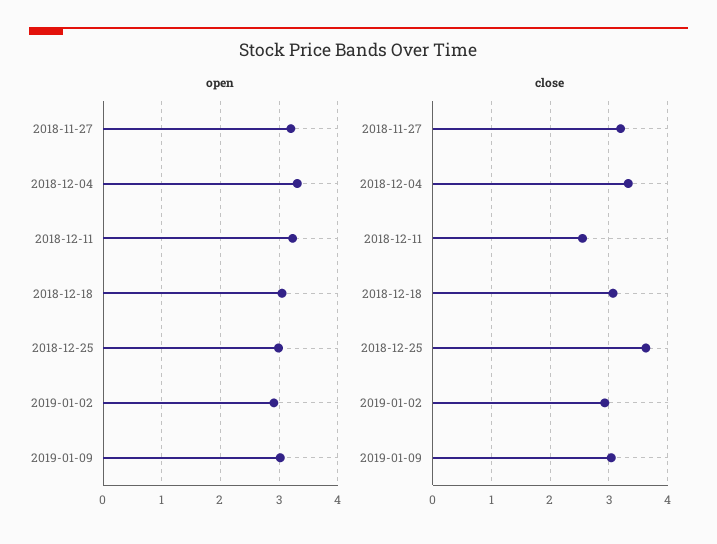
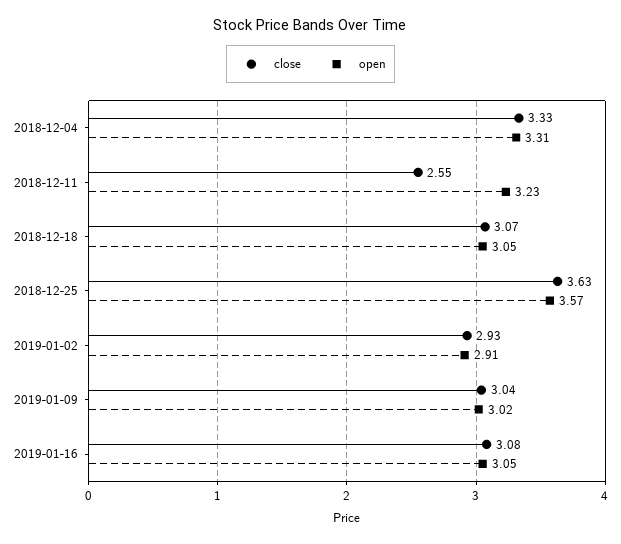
open, 2018-11-27: 3.2 -> none
open, 2018-12-25: 3 -> 3.57
close, 2018-11-27: 3.2 -> none
close, 2019-01-16: none -> 3.08
open, 2019-01-16: none -> 3.05

